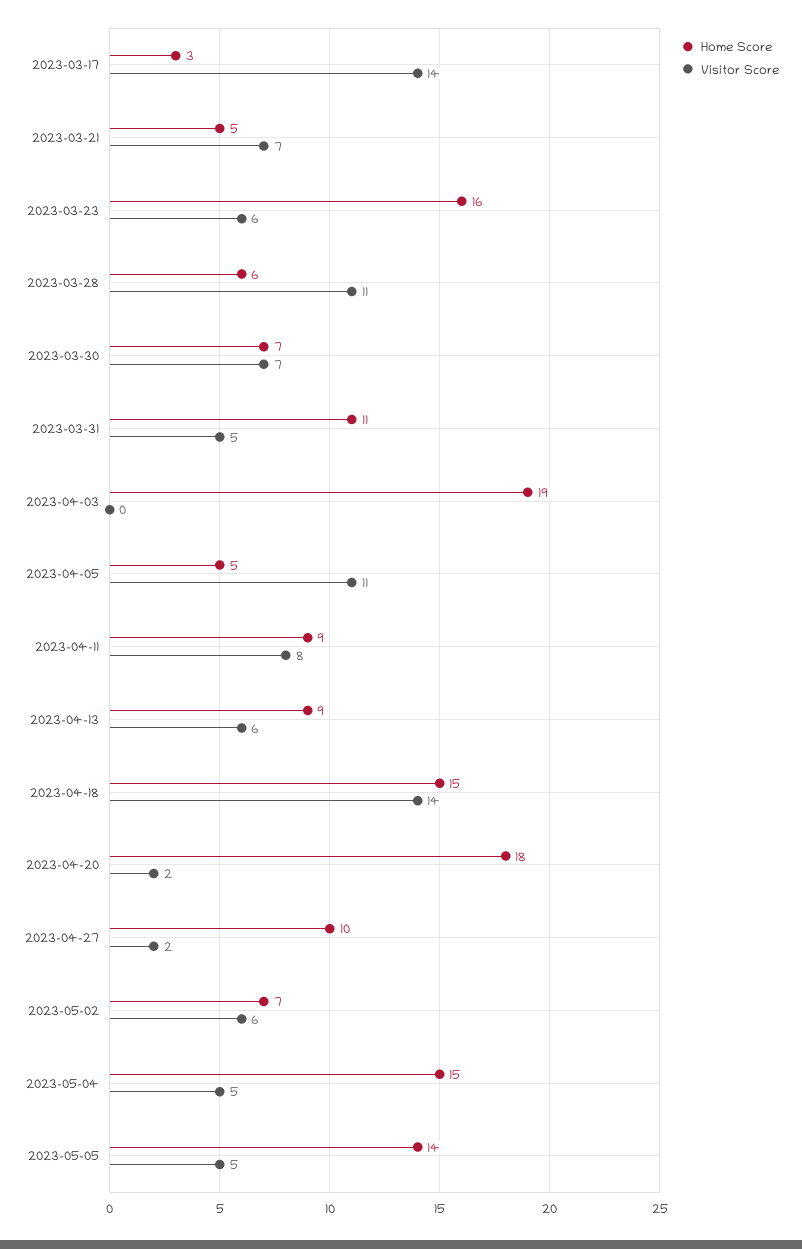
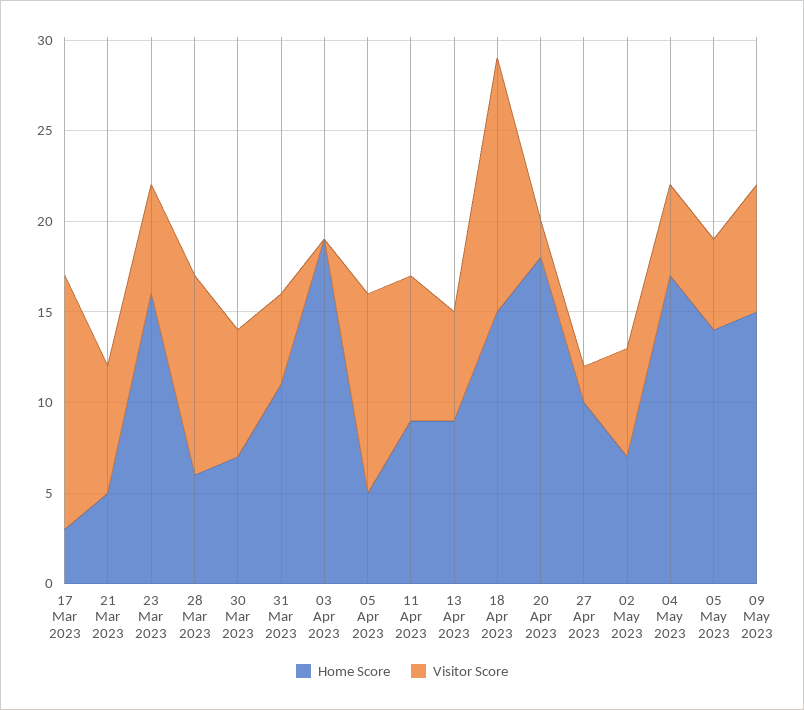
Home Score, 2023-05-04: 15 -> 17
Home Score, 09 May 2023: none -> 15
Visitor Score, 09 May 2023: none -> 7

